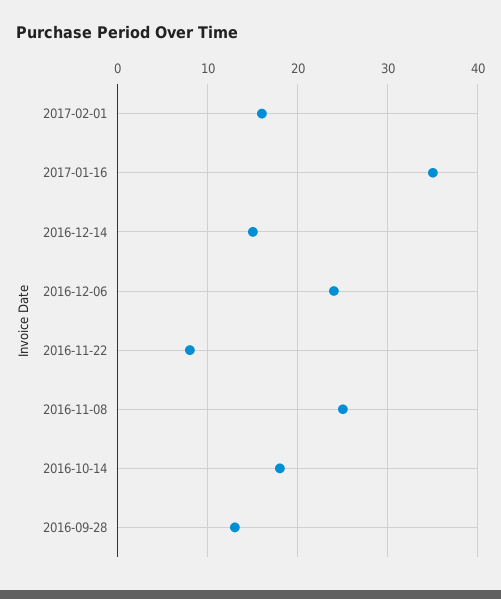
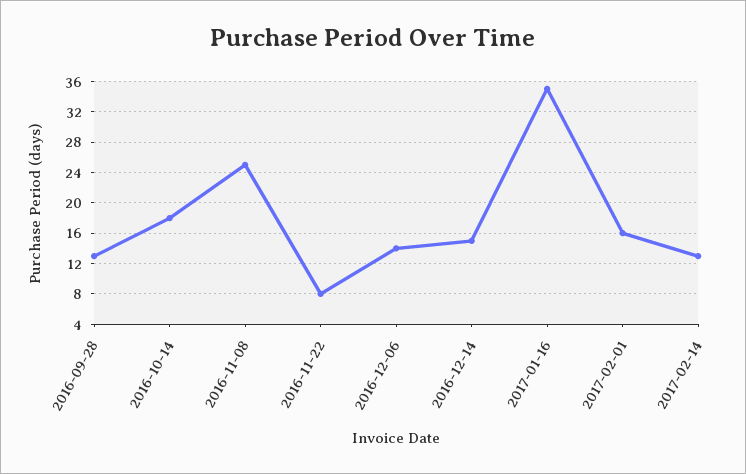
2016-12-06: 24 -> 14
2017-02-14: none -> 13

